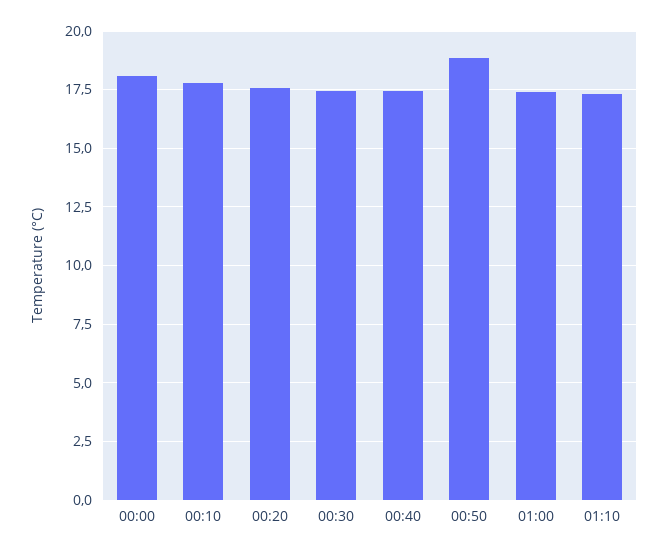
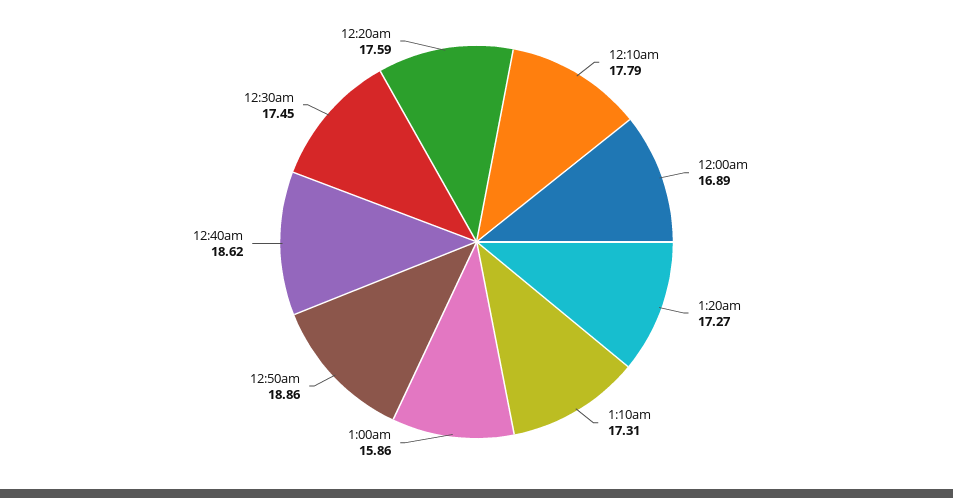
00:00: 18 -> 16.89
00:40: 17.5 -> 18.62
01:00: 17.5 -> 15.86
1:20am: none -> 17.27

